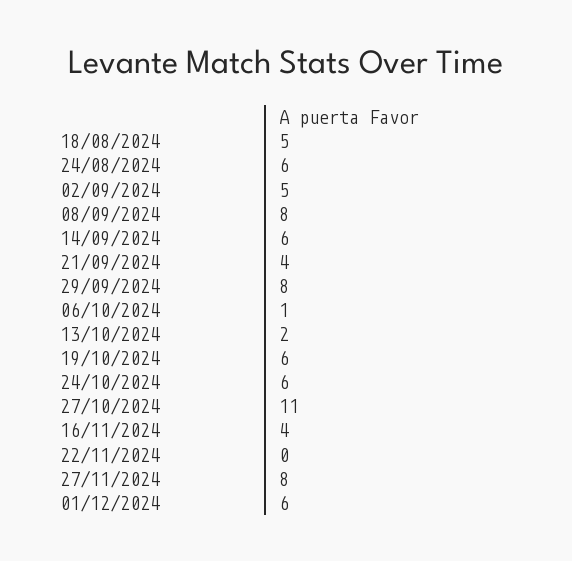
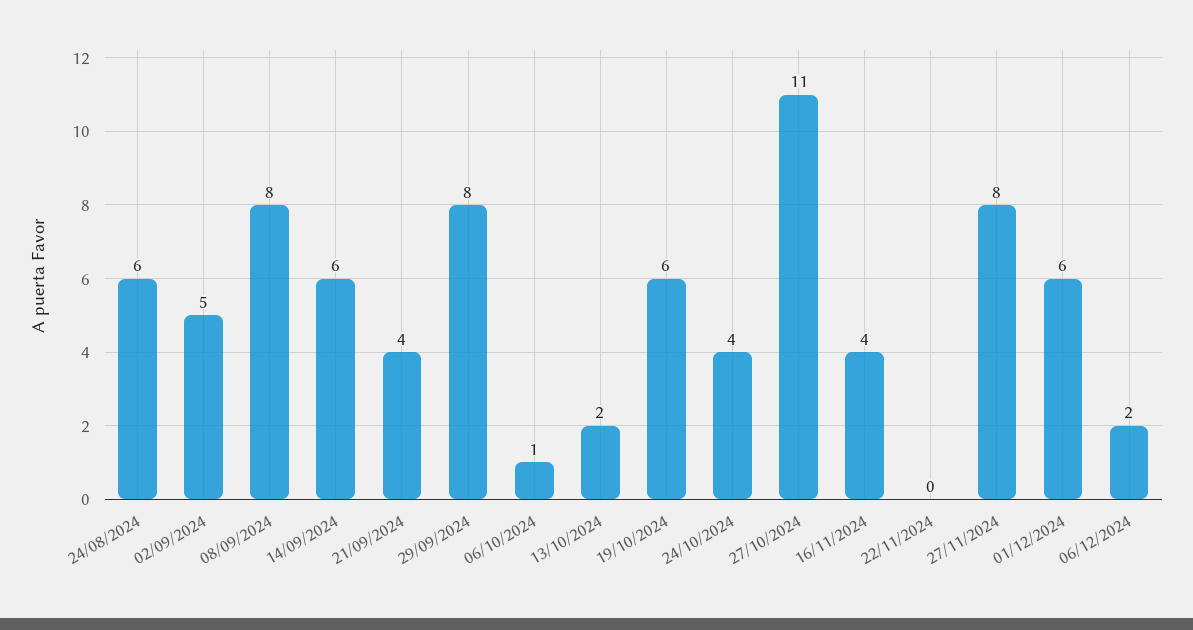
18/08/2024: 5 -> none
24/10/2024: 6 -> 4
06/12/2024: none -> 2

